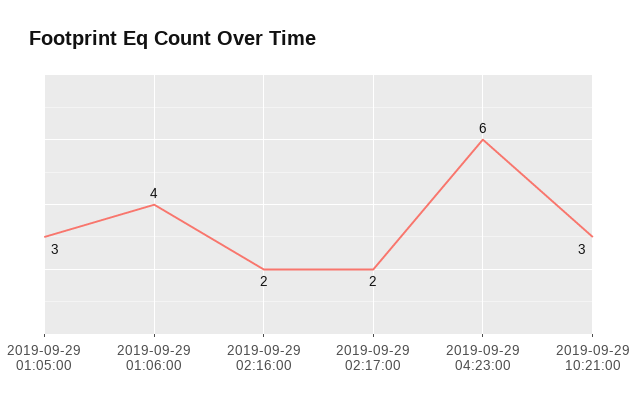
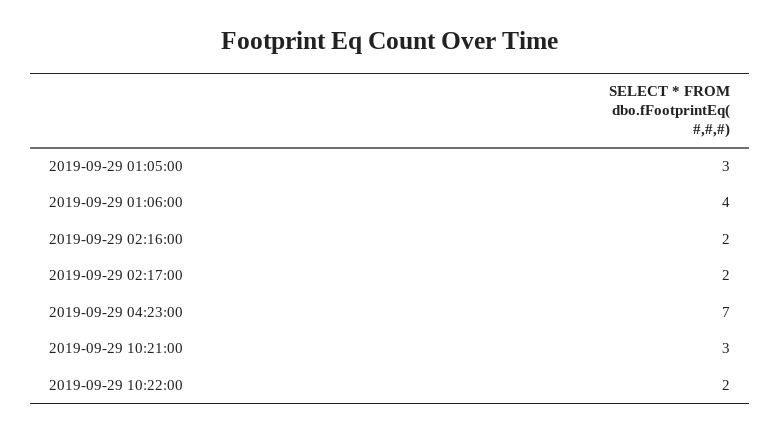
2019-09-29 04:23:00: 6 -> 7
2019-09-29 10:22:00: none -> 2

